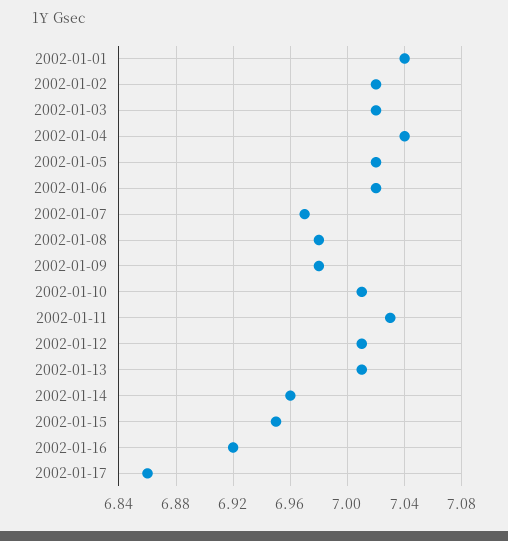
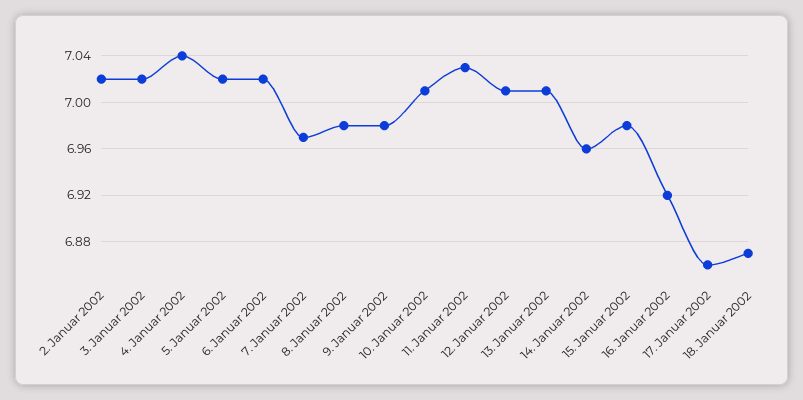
2002-01-01: 7.04 -> none
2002-01-15: 6.95 -> 6.98
18. Januar 2002: none -> 6.87

